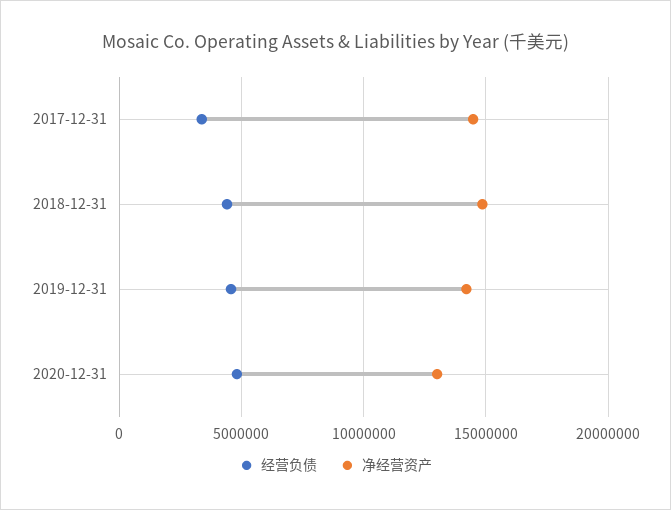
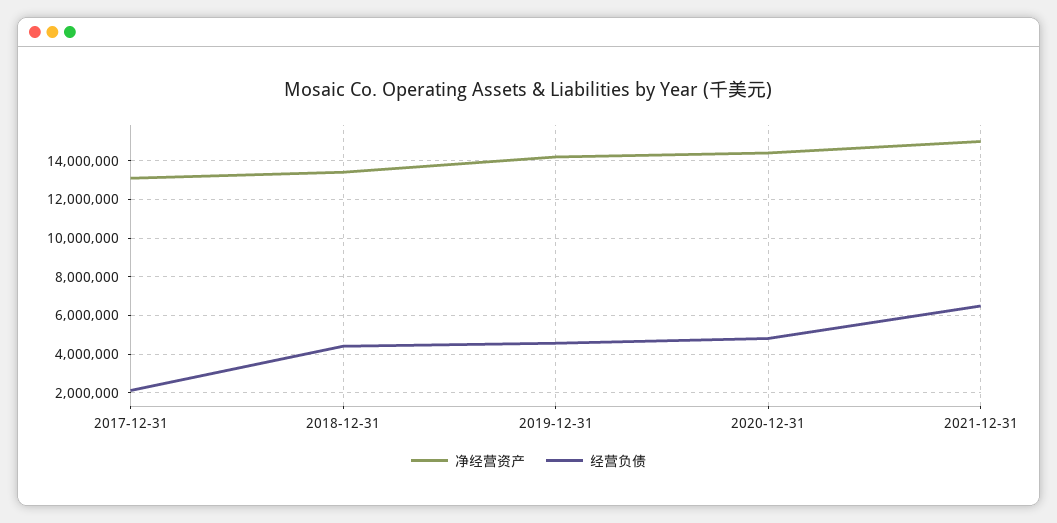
经营负债, 2017-12-31: 3500000 -> 2000000
净经营资产, 2017-12-31: 14500000 -> 13000000
净经营资产, 2018-12-31: 15000000 -> 13500000
净经营资产, 2020-12-31: 13000000 -> 14500000
净经营资产, 2021-12-31: none -> 15000000
经营负债, 2021-12-31: none -> 6500000

